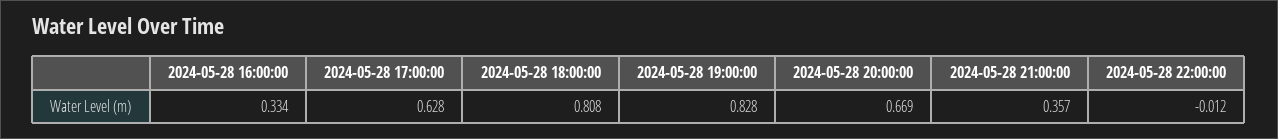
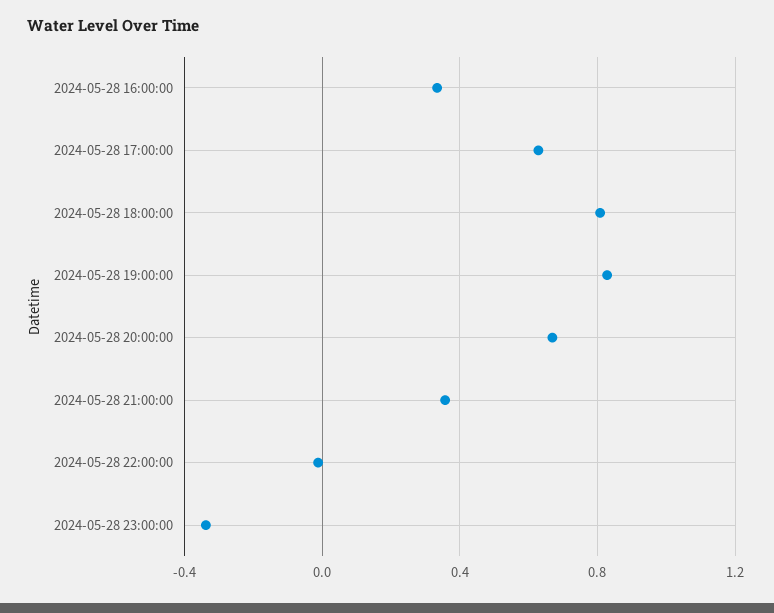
2024-05-28 23:00:00: none -> -0.35

